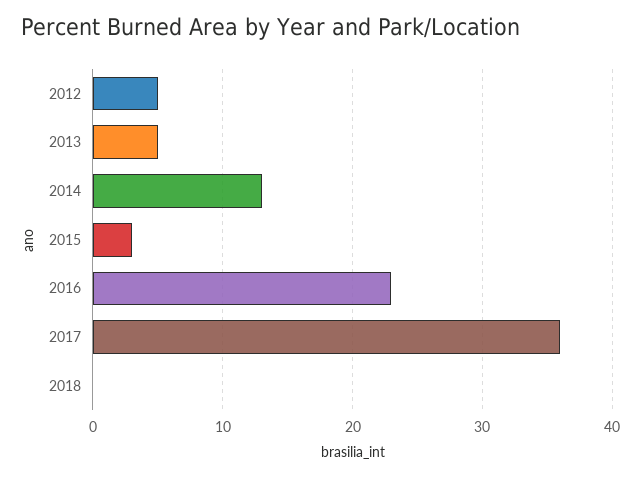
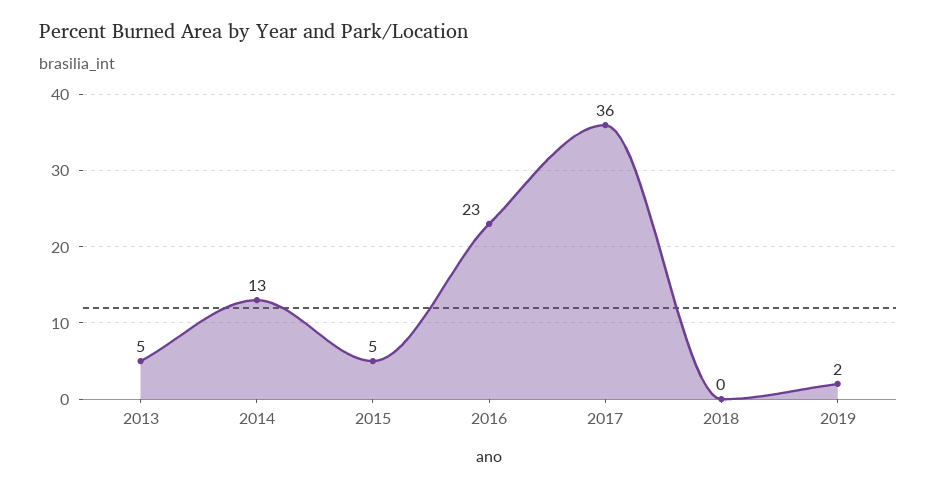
2012: 5 -> none
2015: 3 -> 5
2019: none -> 2

